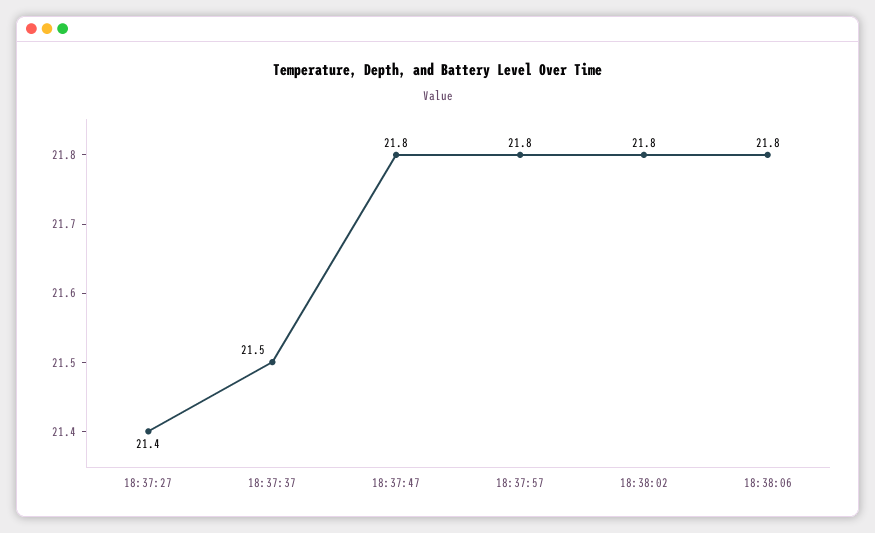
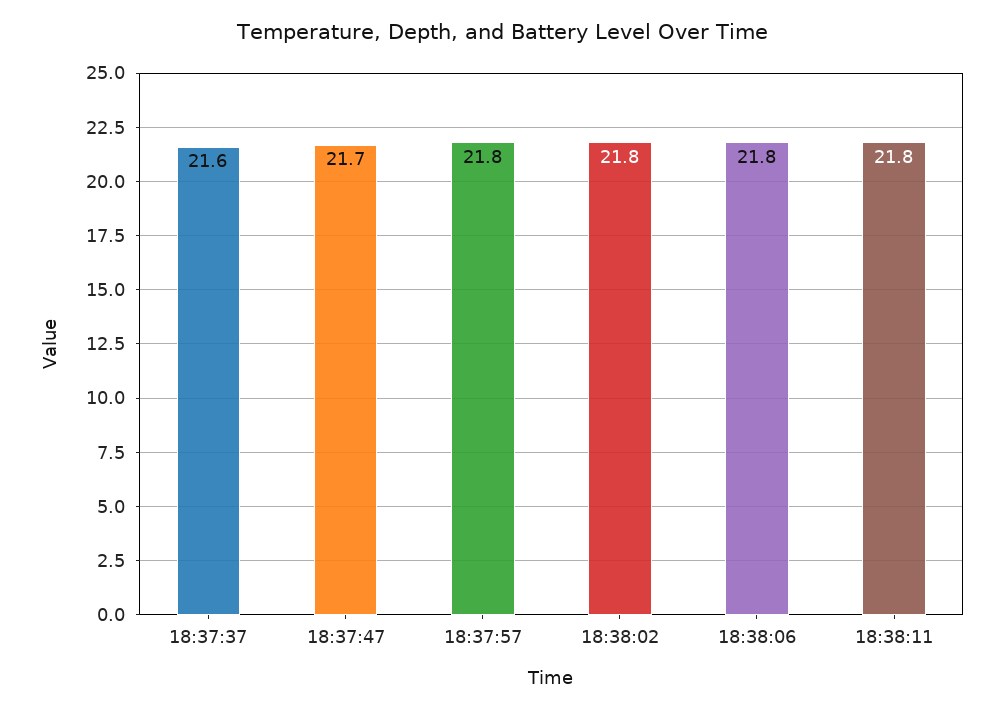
18:37:27: 21.4 -> none
18:37:37: 21.5 -> 21.6
18:37:47: 21.8 -> 21.7
18:38:11: none -> 21.8

